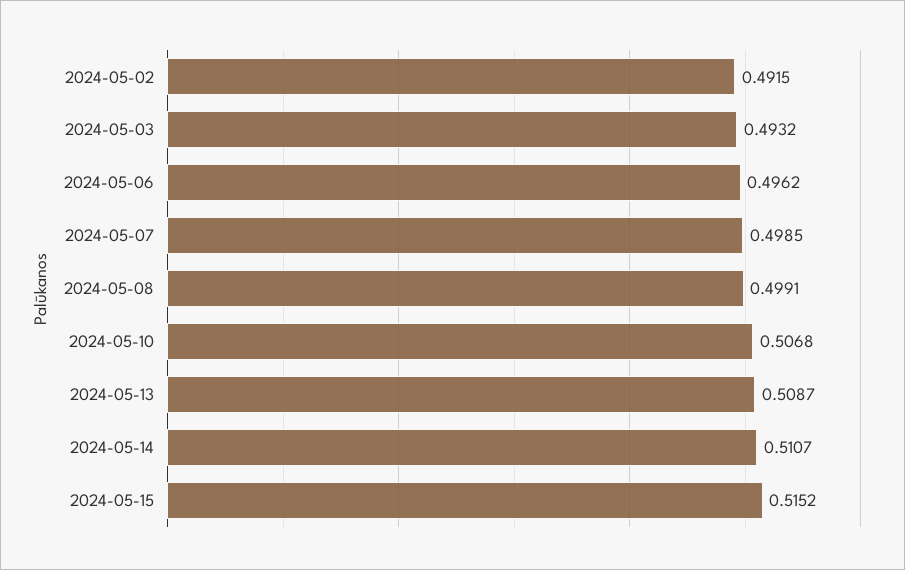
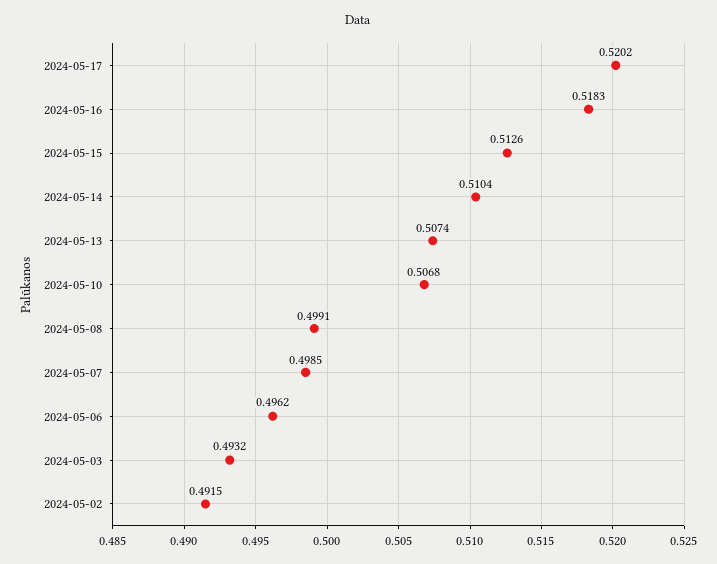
2024-05-13: 0.5087 -> 0.5074
2024-05-14: 0.5107 -> 0.5104
2024-05-15: 0.5152 -> 0.5126
2024-05-17: none -> 0.5202
2024-05-16: none -> 0.5183

